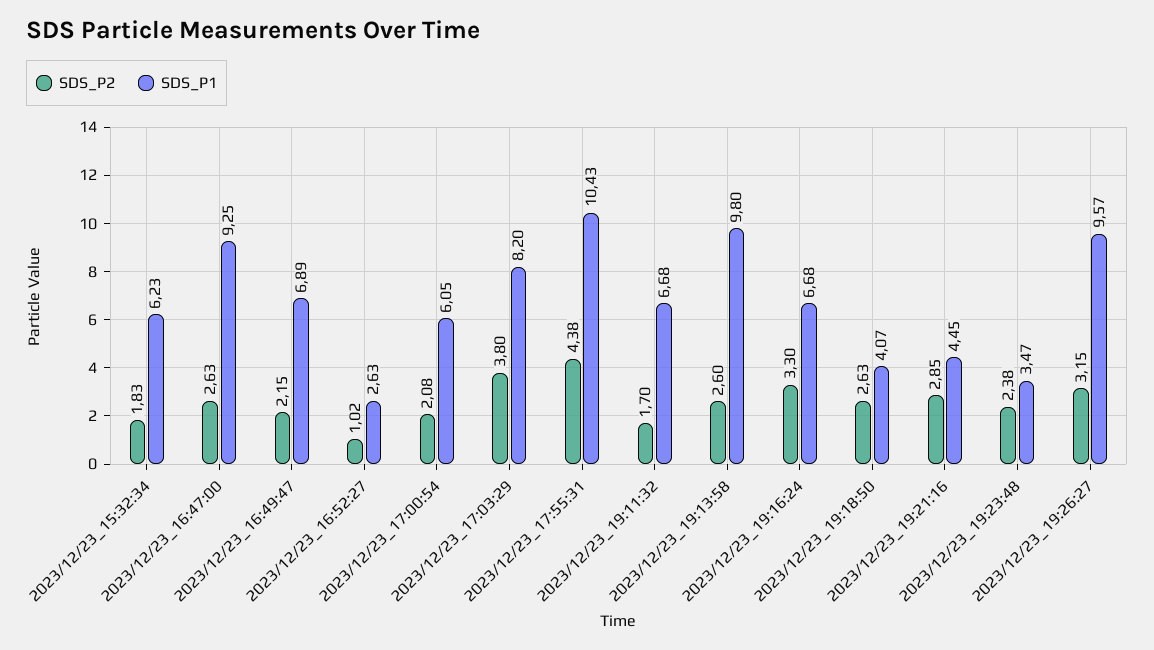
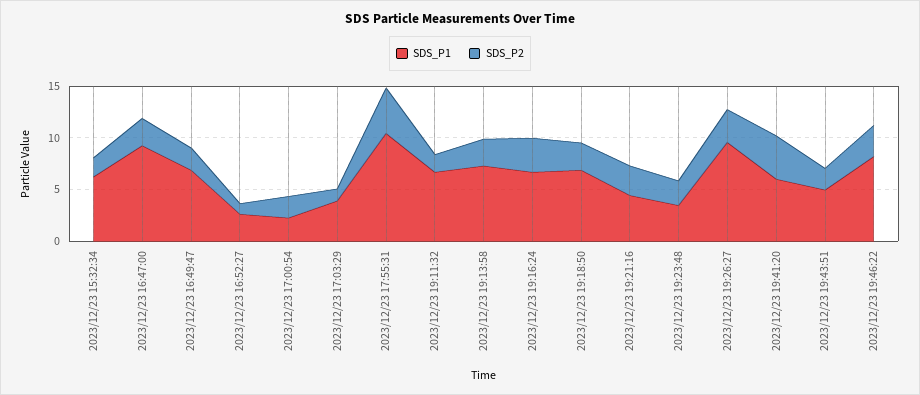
SDS_P1, 2023/12/23_17:00:54: 6.05 -> 2
SDS_P2, 2023/12/23_17:03:29: 3.8 -> 1
SDS_P1, 2023/12/23_17:03:29: 8.2 -> 4
SDS_P1, 2023/12/23_19:13:58: 9.8 -> 7
SDS_P1, 2023/12/23_19:18:50: 4.07 -> 7
SDS_P1, 2023/12/23 19:41:20: none -> 6
SDS_P2, 2023/12/23 19:41:20: none -> 4
SDS_P1, 2023/12/23 19:43:51: none -> 5
SDS_P2, 2023/12/23 19:43:51: none -> 2
SDS_P1, 2023/12/23 19:46:22: none -> 8
SDS_P2, 2023/12/23 19:46:22: none -> 3

